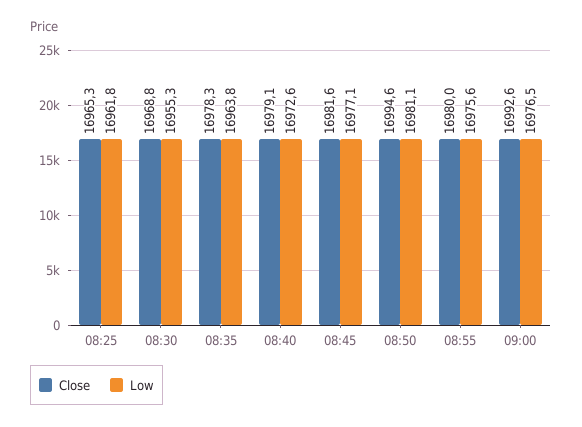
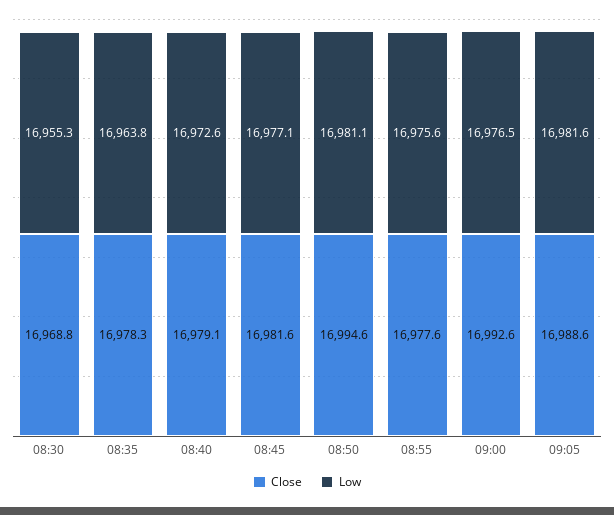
Close, 08:25: 16965.3 -> none
Low, 08:25: 16961.8 -> none
Close, 08:55: 16980 -> 16977.6
Close, 09:05: none -> 16988.6
Low, 09:05: none -> 16981.6

